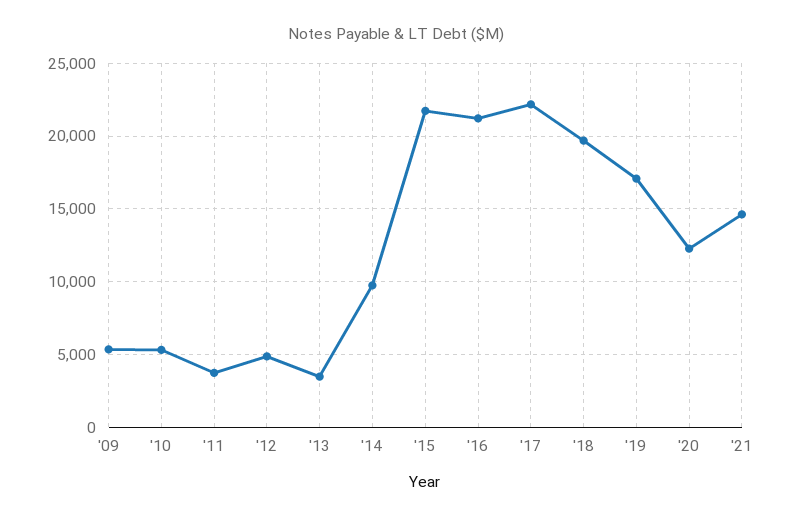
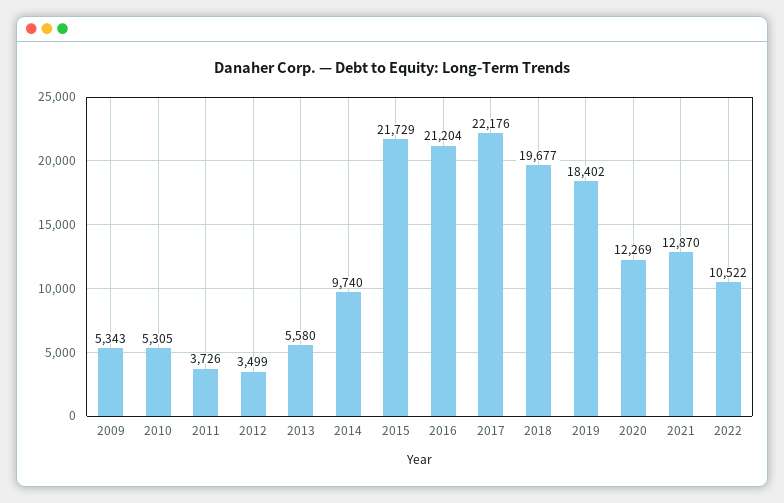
'12: 5000 -> 3499
'13: 3500 -> 5580
'19: 17000 -> 18402
'21: 14500 -> 12870
2022: none -> 10522

